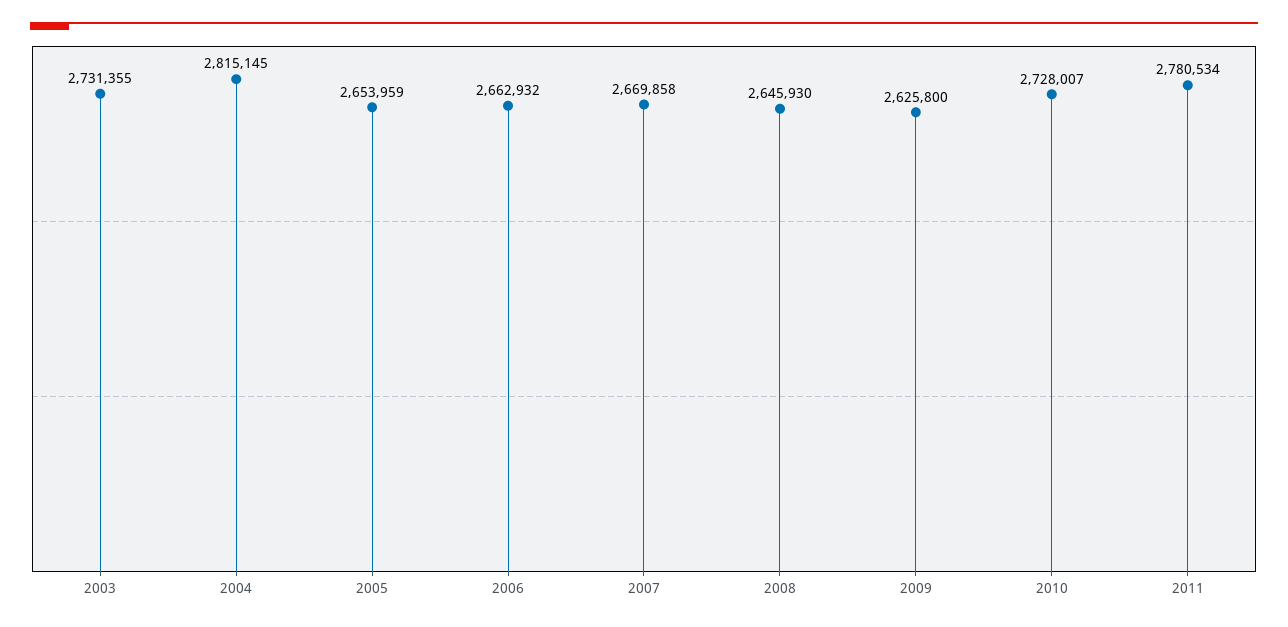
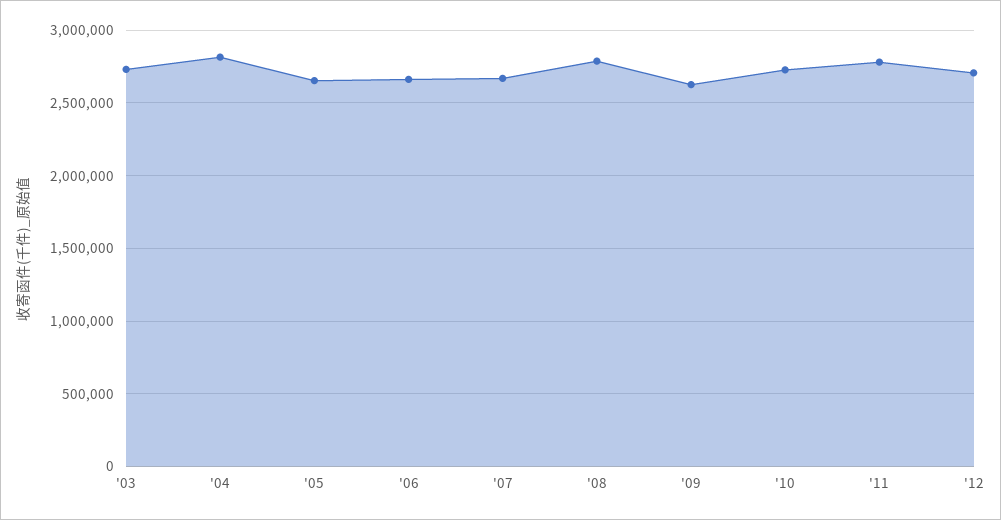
2008: 2645930 -> 2800000
'12: none -> 2700000

